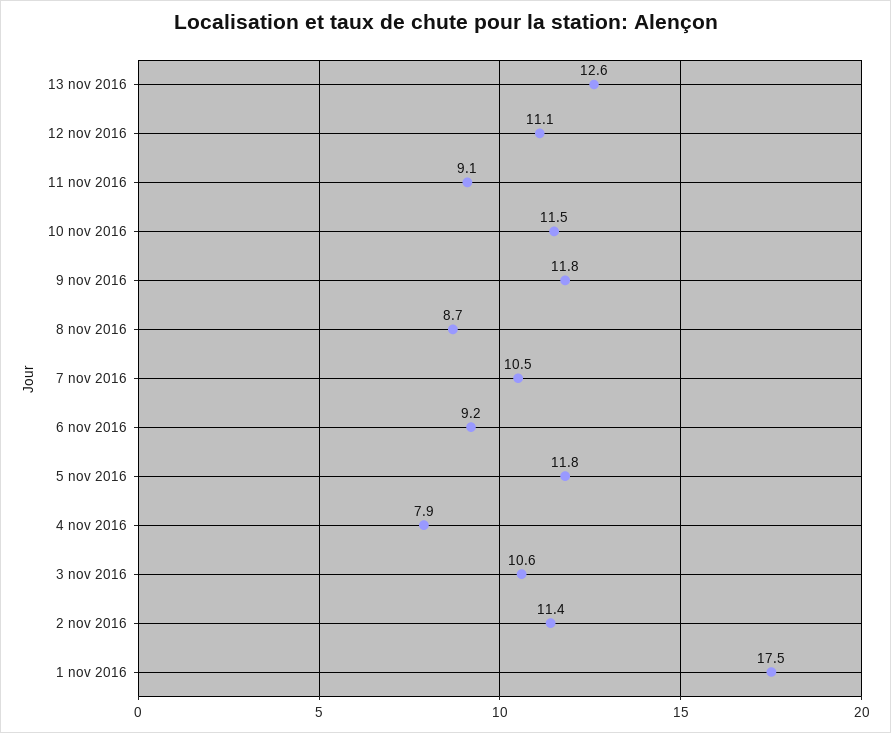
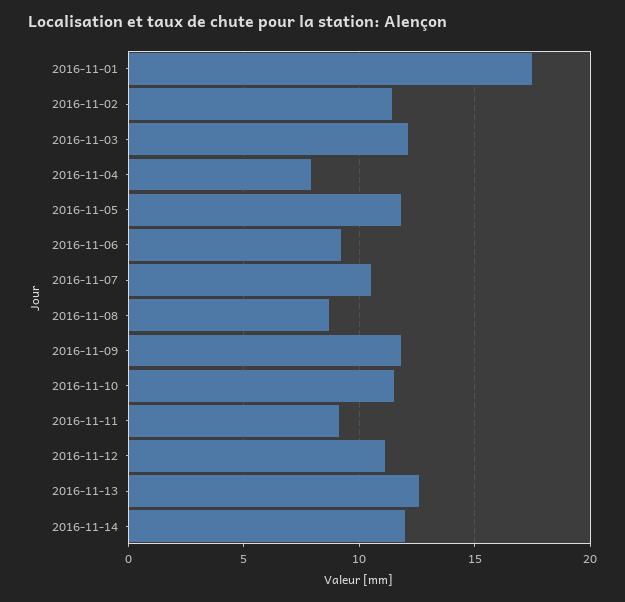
3 nov 2016: 10.6 -> 12
2016-11-14: none -> 12

